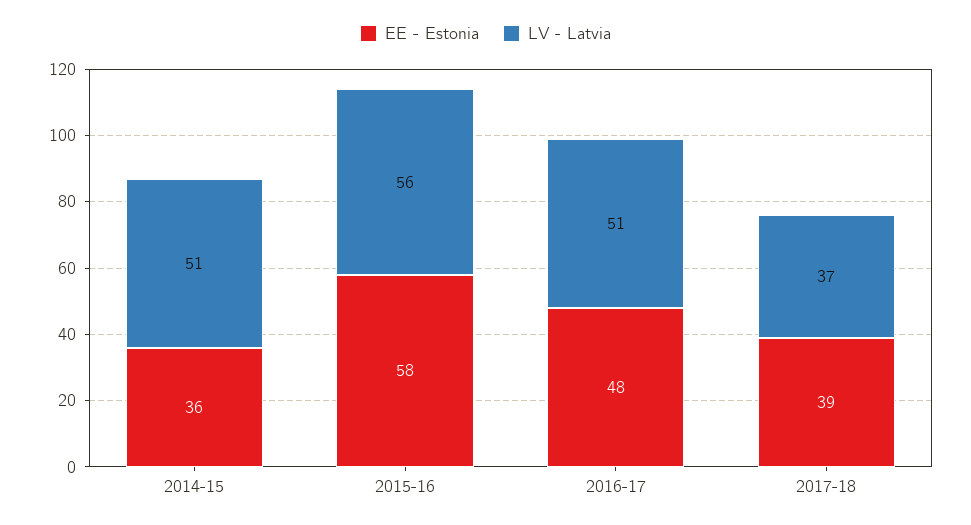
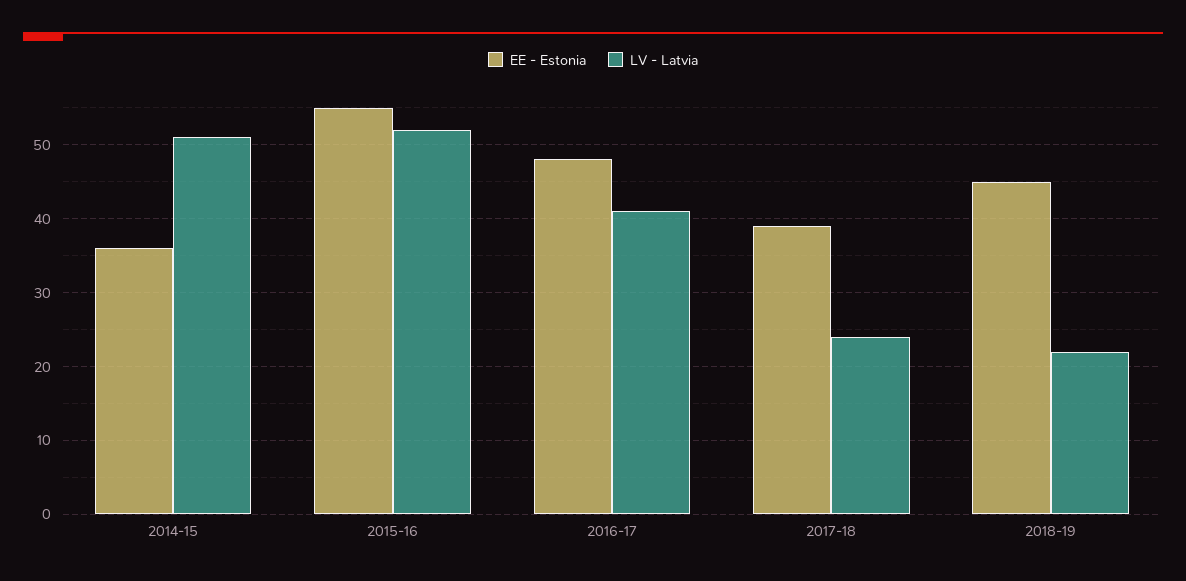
EE - Estonia, 2015-16: 58 -> 55
LV - Latvia, 2015-16: 56 -> 52
LV - Latvia, 2016-17: 51 -> 41
LV - Latvia, 2017-18: 37 -> 24
EE - Estonia, 2018-19: none -> 45
LV - Latvia, 2018-19: none -> 22

